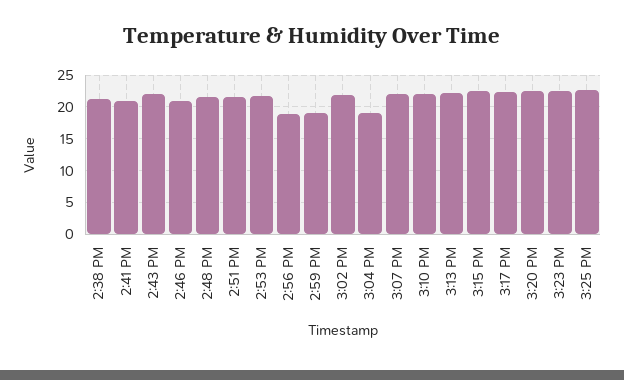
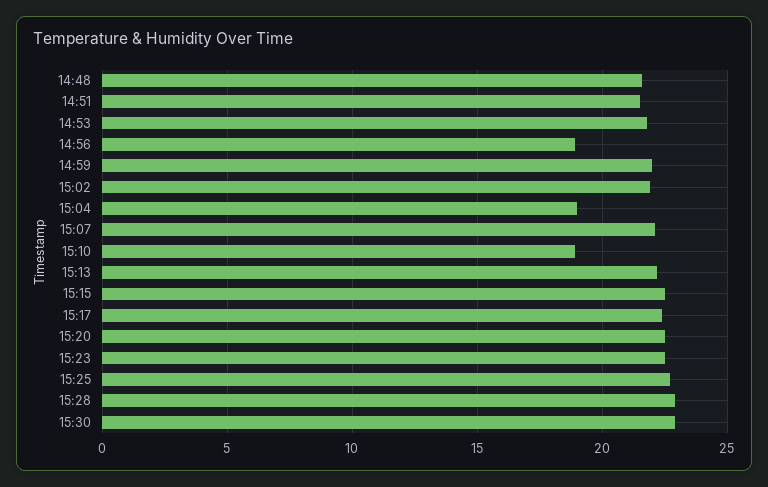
2:38 PM: 21 -> none
2:41 PM: 21 -> none
2:43 PM: 22 -> none
2:46 PM: 21 -> none
2:59 PM: 19 -> 22
3:10 PM: 22 -> 19
15:28: none -> 23
15:30: none -> 23

